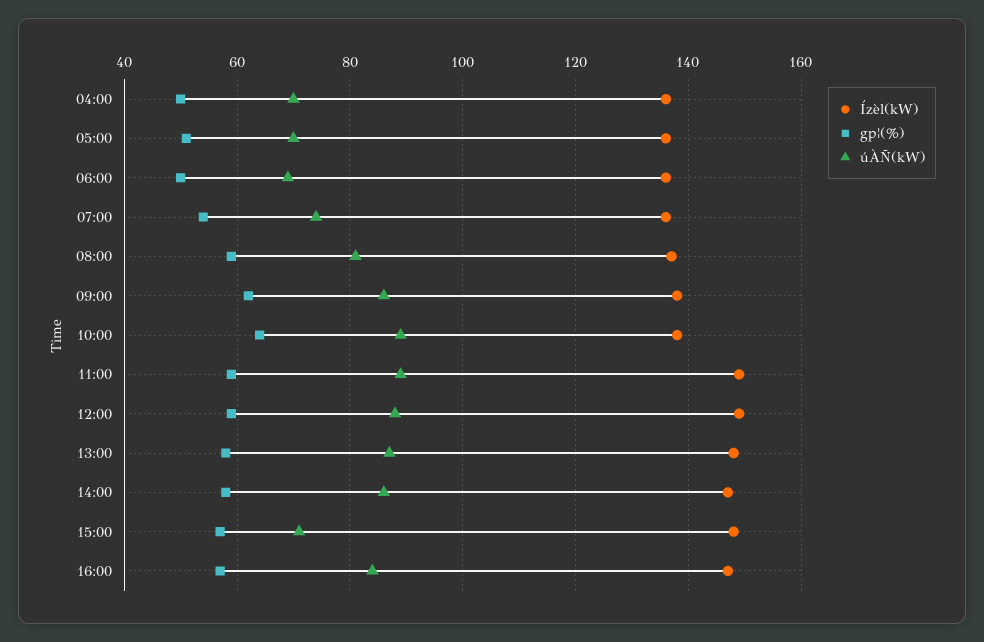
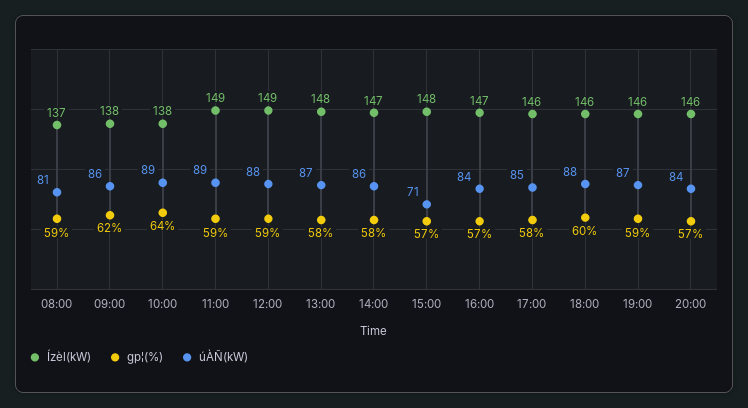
Ízèl(kW), 04:00: 135 -> none
gp¦(%), 04:00: 50 -> none
úÀÑ(kW), 04:00: 70 -> none
Ízèl(kW), 05:00: 135 -> none
gp¦(%), 05:00: 50 -> none
úÀÑ(kW), 05:00: 70 -> none
Ízèl(kW), 06:00: 135 -> none
gp¦(%), 06:00: 50 -> none
úÀÑ(kW), 06:00: 70 -> none
Ízèl(kW), 07:00: 135 -> none
gp¦(%), 07:00: 55 -> none
úÀÑ(kW), 07:00: 75 -> none
Ízèl(kW), 17:00: none -> 146
gp¦(%), 17:00: none -> 58
úÀÑ(kW), 17:00: none -> 85
Ízèl(kW), 18:00: none -> 146
gp¦(%), 18:00: none -> 60
úÀÑ(kW), 18:00: none -> 88
Ízèl(kW), 19:00: none -> 146
gp¦(%), 19:00: none -> 59
úÀÑ(kW), 19:00: none -> 87
Ízèl(kW), 20:00: none -> 146
gp¦(%), 20:00: none -> 57
úÀÑ(kW), 20:00: none -> 84

